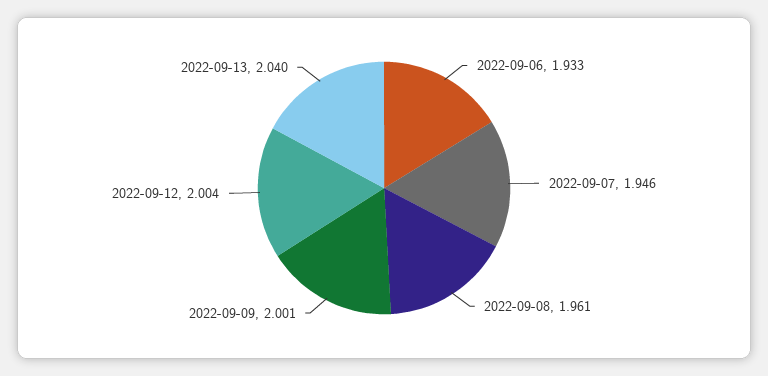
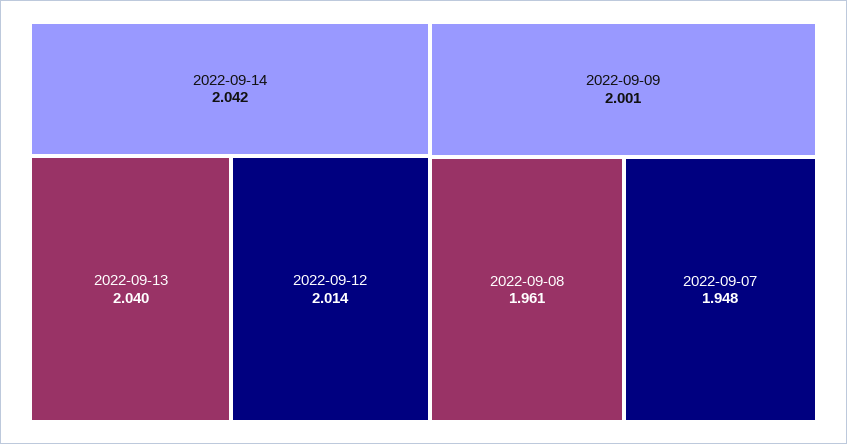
2022-09-06: 1.933 -> none
2022-09-07: 1.946 -> 1.948
2022-09-12: 2.004 -> 2.014
2022-09-14: none -> 2.042

